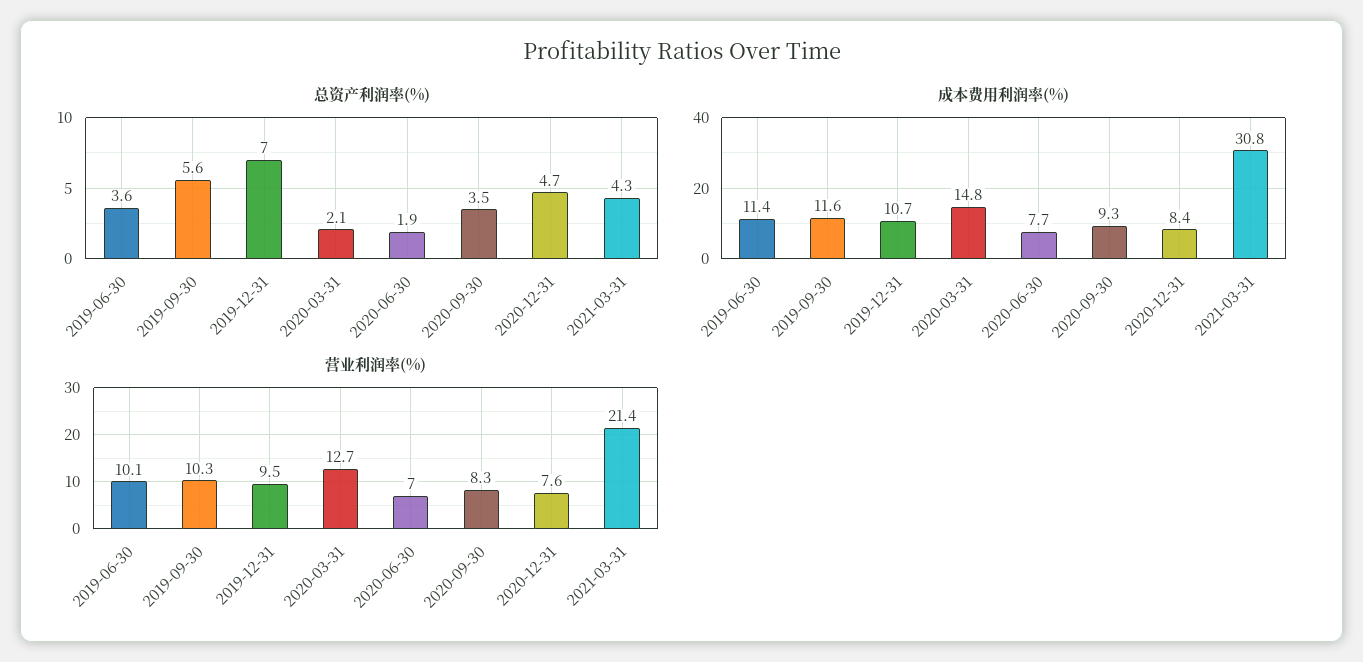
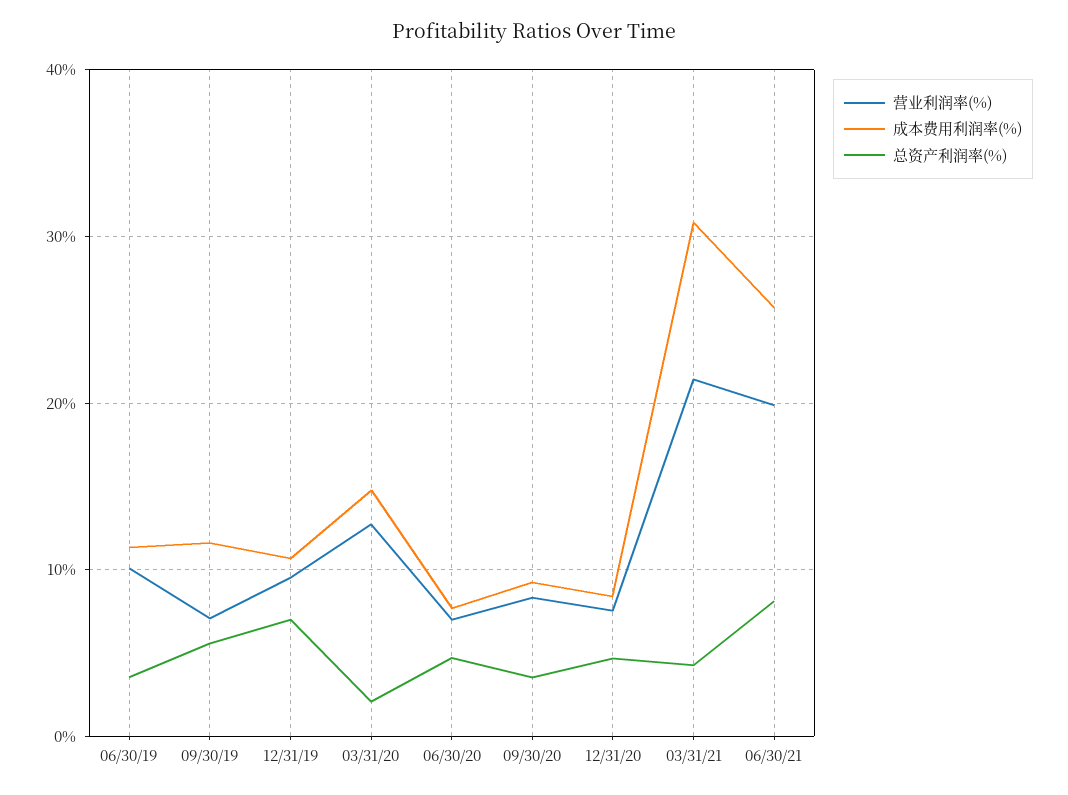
总资产利润率(%), 2020-06-30: 1.9 -> 5
营业利润率(%), 2019-09-30: 10.3 -> 7
营业利润率(%), 06/30/21: none -> 20
成本费用利润率(%), 06/30/21: none -> 26
总资产利润率(%), 06/30/21: none -> 8

